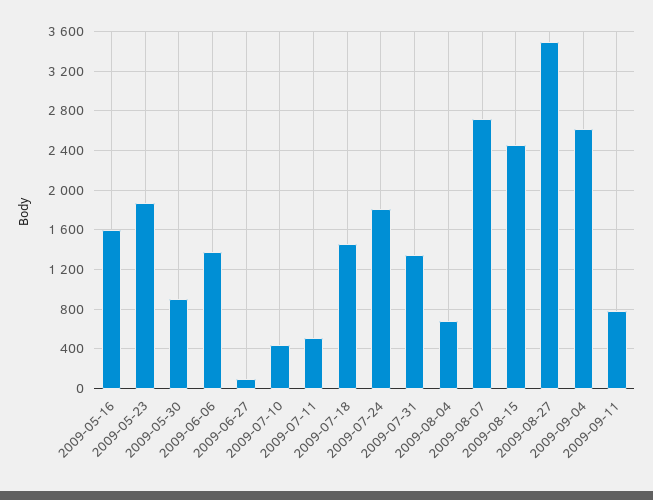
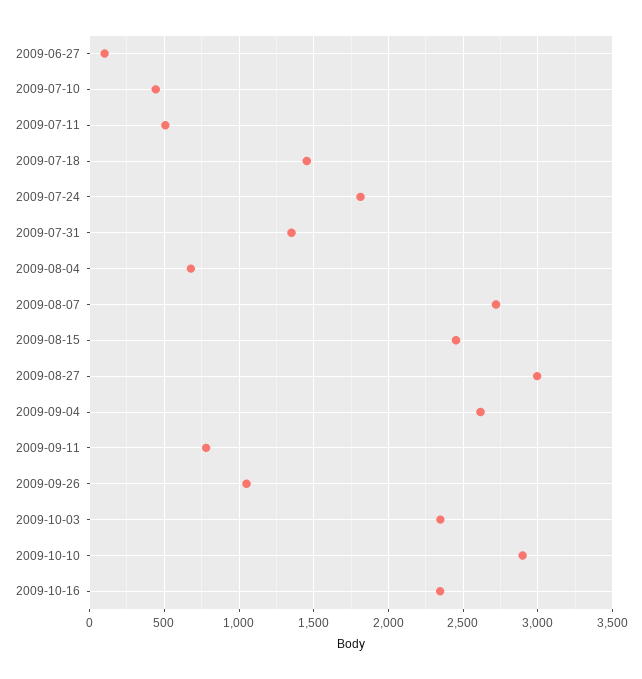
2009-05-16: 1600 -> none
2009-05-23: 1900 -> none
2009-05-30: 900 -> none
2009-06-06: 1400 -> none
2009-08-27: 3500 -> 3000
2009-09-26: none -> 1050
2009-10-03: none -> 2350
2009-10-10: none -> 2900
2009-10-16: none -> 2350

